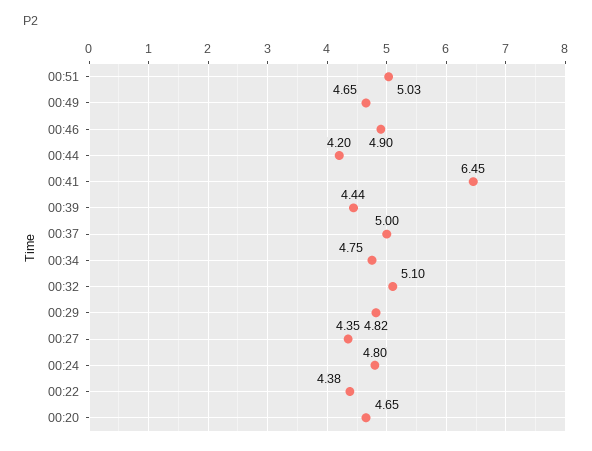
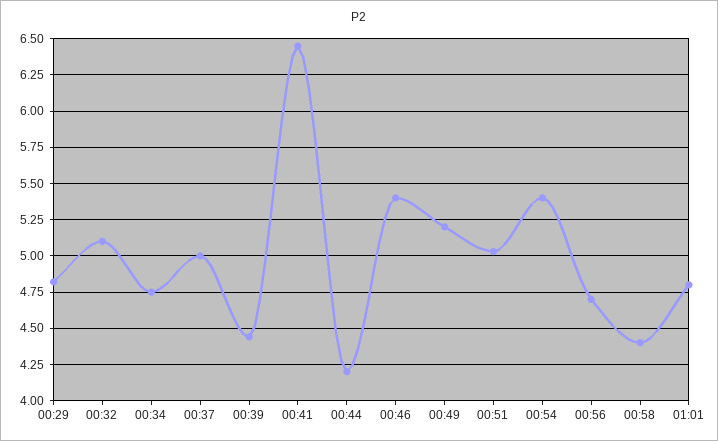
00:49: 4.65 -> 5.2
00:46: 4.9 -> 5.4
00:27: 4.35 -> none
00:24: 4.8 -> none
00:22: 4.38 -> none
00:20: 4.65 -> none
00:54: none -> 5.4
00:56: none -> 4.7
00:58: none -> 4.4
01:01: none -> 4.8

